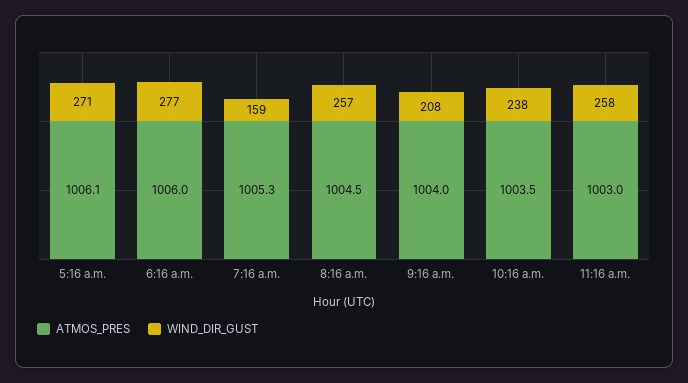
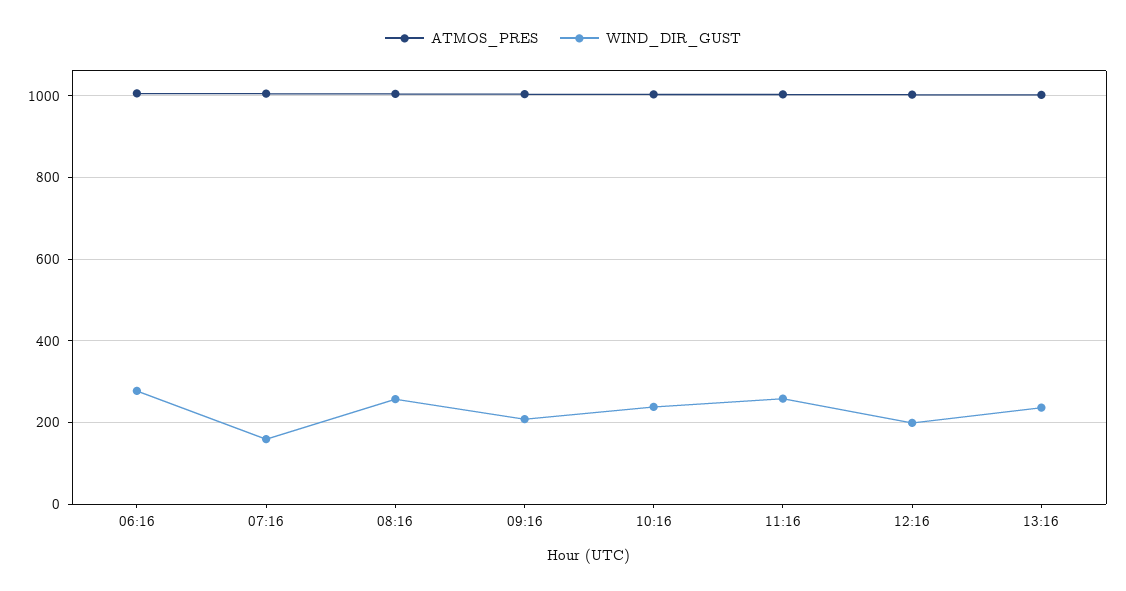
ATMOS_PRES, 5:16 a.m.: 1006.1 -> none
WIND_DIR_GUST, 5:16 a.m.: 271 -> none
ATMOS_PRES, 12:16: none -> 1000
WIND_DIR_GUST, 12:16: none -> 200
ATMOS_PRES, 13:16: none -> 1000
WIND_DIR_GUST, 13:16: none -> 240

